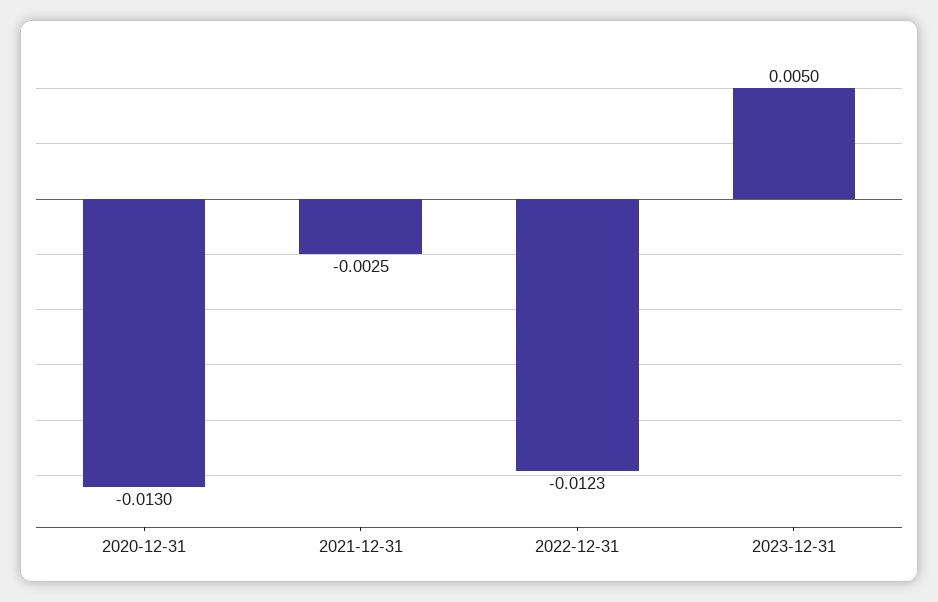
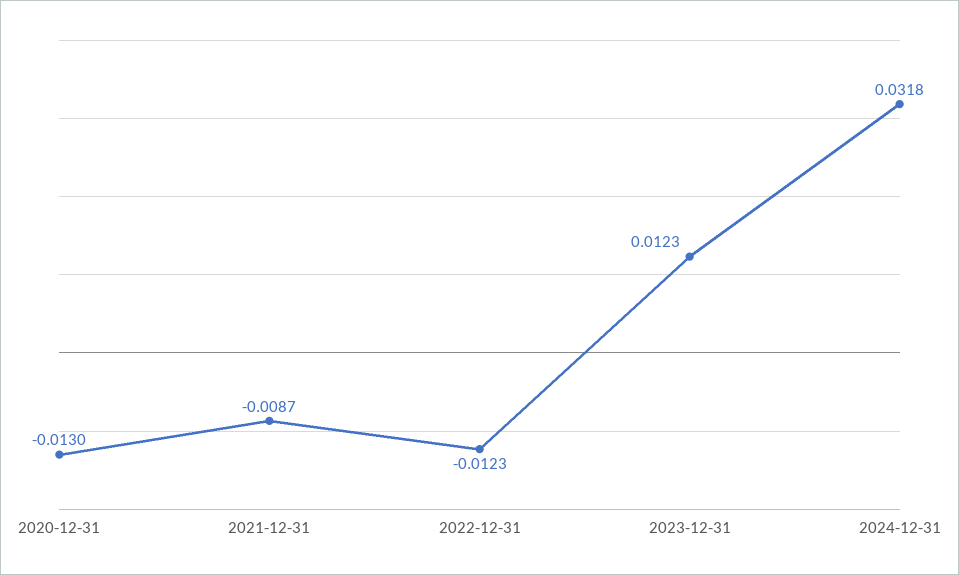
2021-12-31: -0.0025 -> -0.0087
2023-12-31: 0.005 -> 0.0123
2024-12-31: none -> 0.0318

